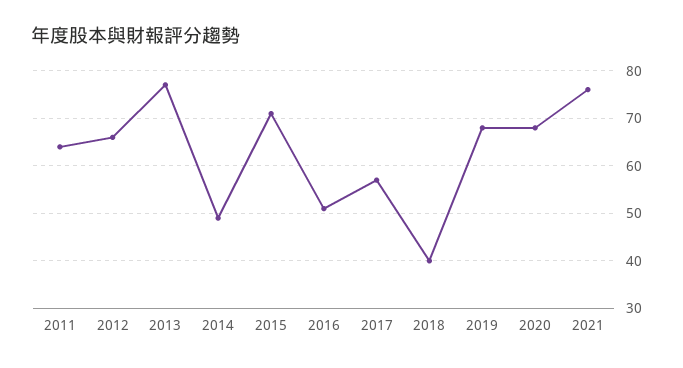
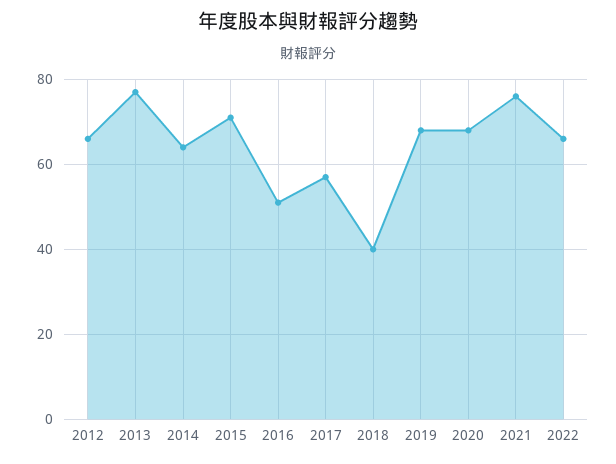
2011: 65 -> none
2014: 50 -> 65
2022: none -> 65

